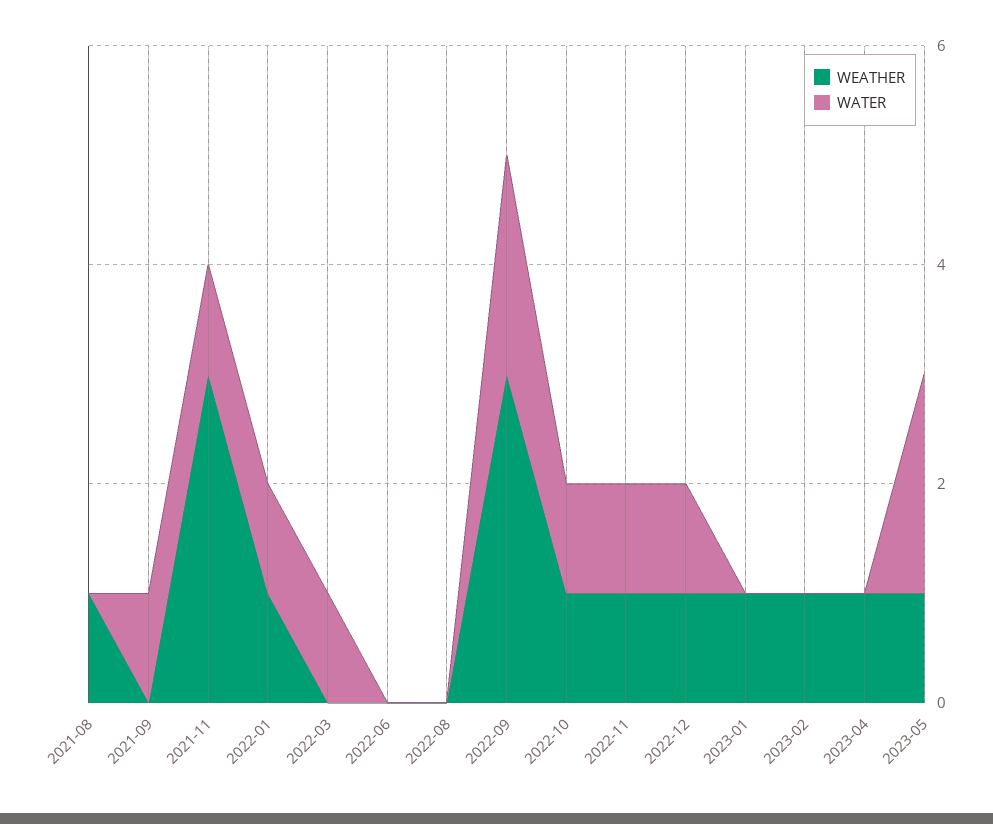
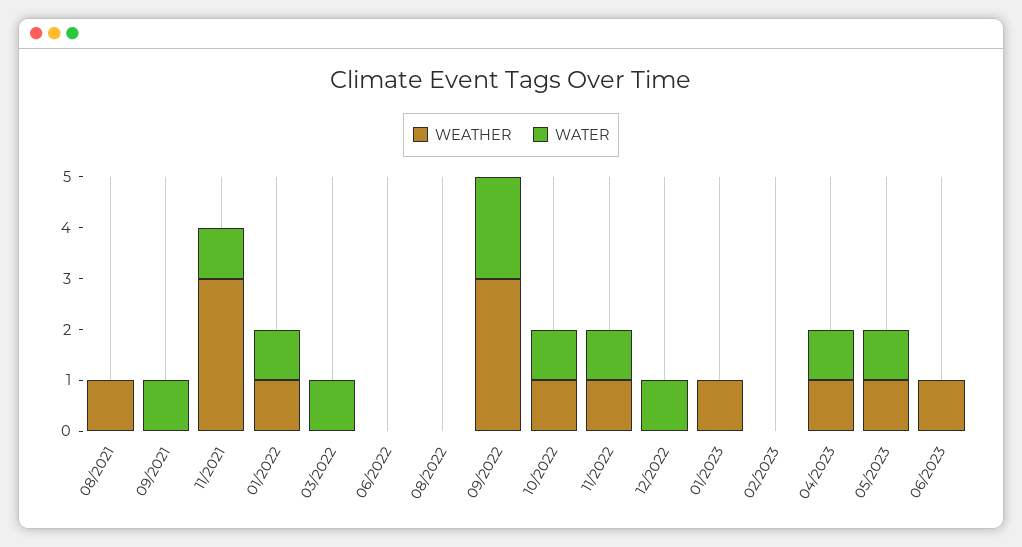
WEATHER, 2022-12: 1 -> 0
WEATHER, 2023-02: 1 -> 0
WATER, 2023-04: 0 -> 1
WATER, 2023-05: 2 -> 1
WEATHER, 06/2023: none -> 1
WATER, 06/2023: none -> 0

